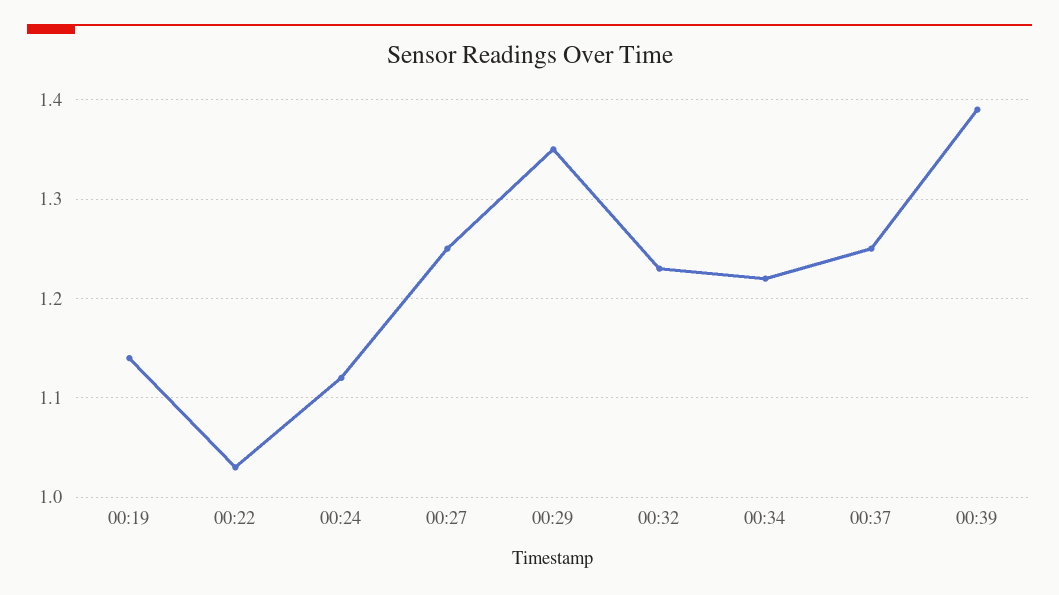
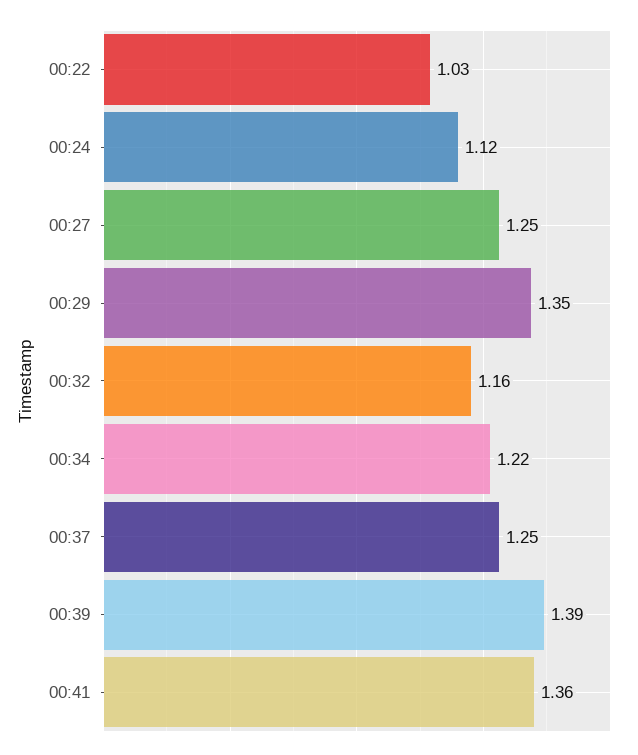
00:19: 1.14 -> none
00:32: 1.23 -> 1.16
00:41: none -> 1.36

